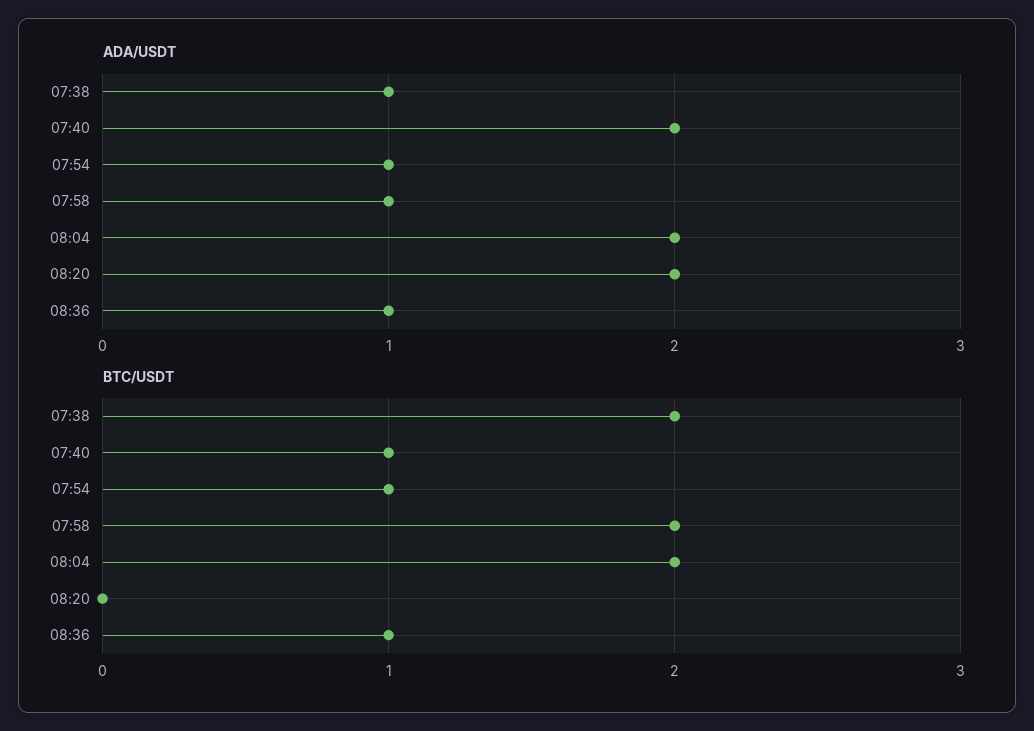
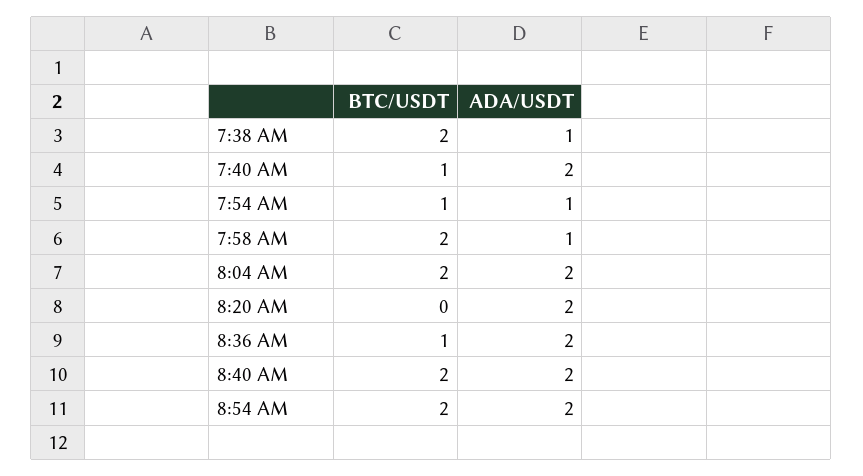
ADA/USDT, 08:36: 1 -> 2
BTC/USDT, 8:40 AM: none -> 2
ADA/USDT, 8:40 AM: none -> 2
BTC/USDT, 8:54 AM: none -> 2
ADA/USDT, 8:54 AM: none -> 2

